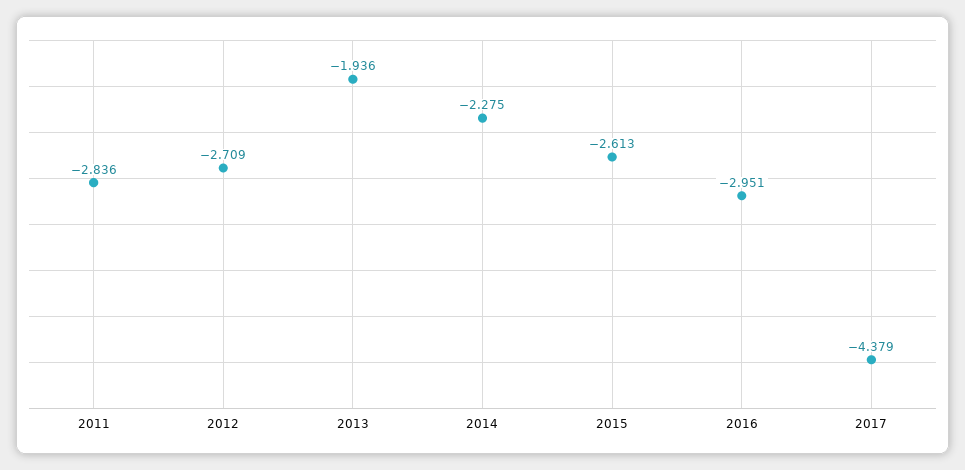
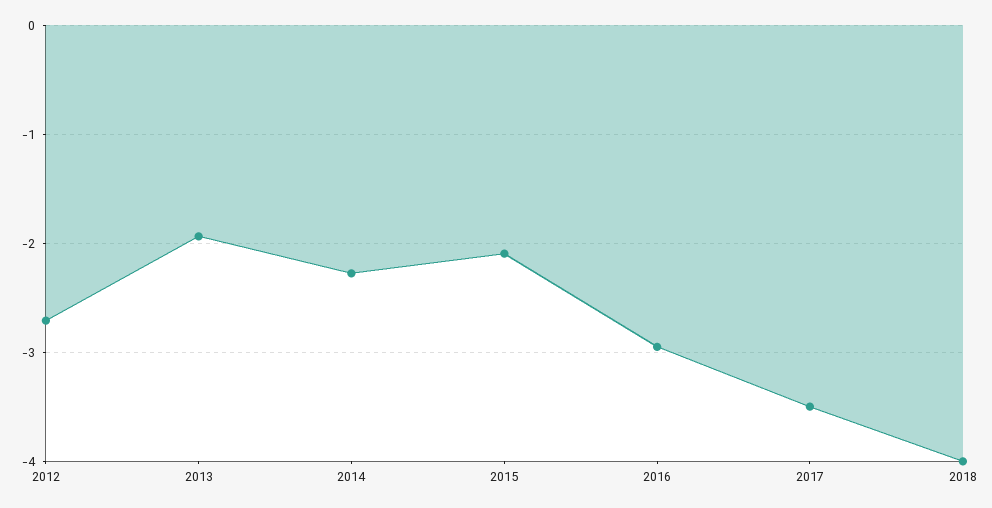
2011: -2.836 -> none
2015: -2.613 -> -2.1
2017: -4.379 -> -3.5
2018: none -> -4

